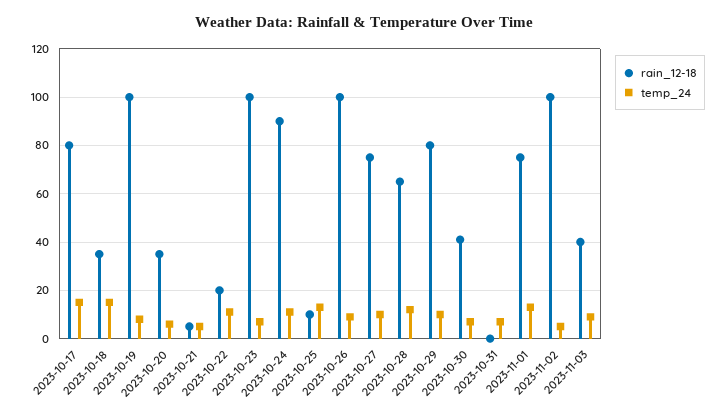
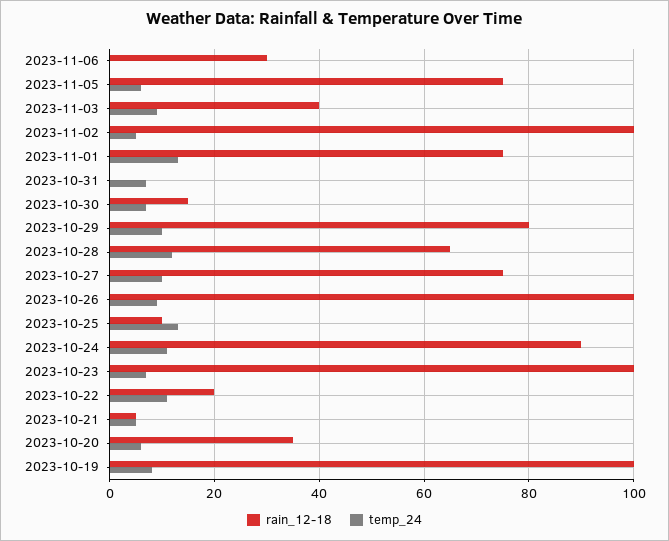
rain_12-18, 2023-10-17: 80 -> none
temp_24, 2023-10-17: 15 -> none
rain_12-18, 2023-10-18: 35 -> none
temp_24, 2023-10-18: 15 -> none
rain_12-18, 2023-10-30: 40 -> 15
rain_12-18, 2023-11-06: none -> 30
temp_24, 2023-11-06: none -> 0
rain_12-18, 2023-11-05: none -> 75
temp_24, 2023-11-05: none -> 5

